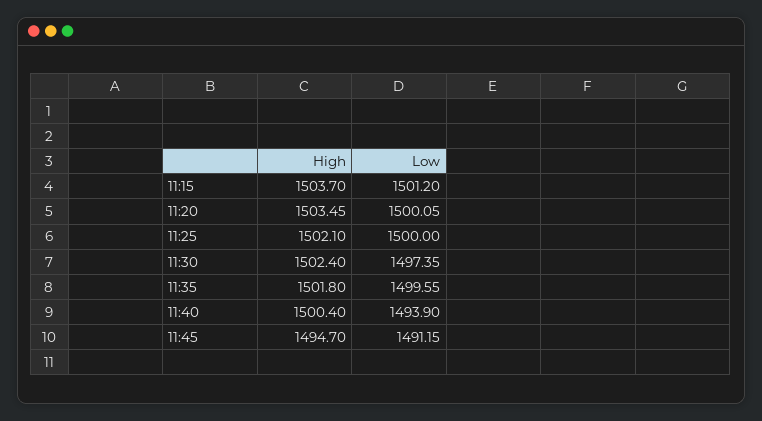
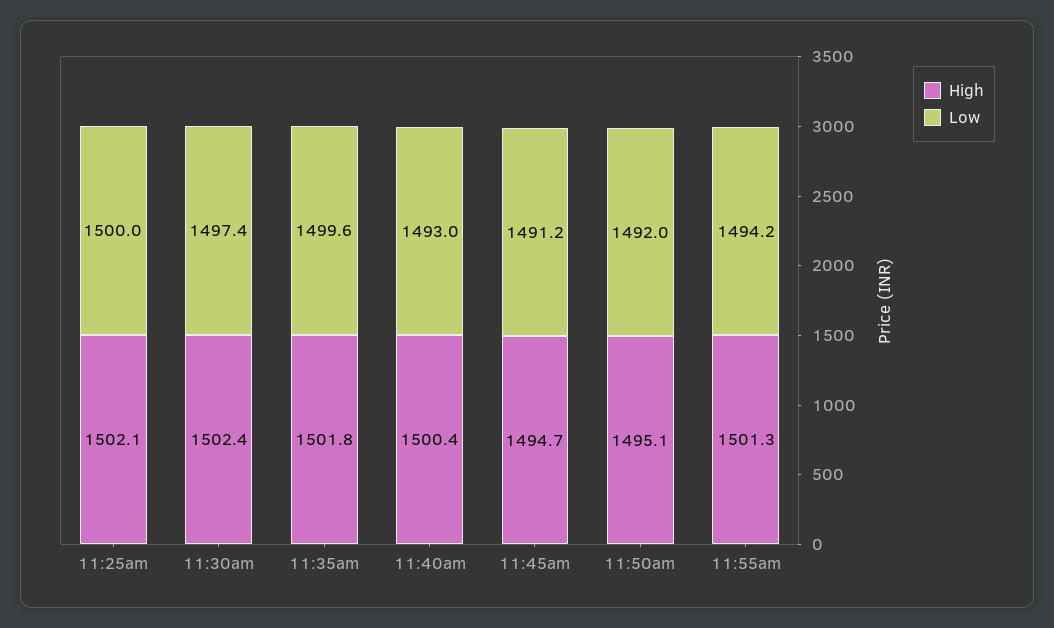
High, 11:15: 1503.7 -> none
Low, 11:15: 1501.2 -> none
High, 11:20: 1503.45 -> none
Low, 11:20: 1500.05 -> none
Low, 11:40: 1493.9 -> 1493
High, 11:50am: none -> 1495.1
Low, 11:50am: none -> 1492
High, 11:55am: none -> 1501.3
Low, 11:55am: none -> 1494.2

